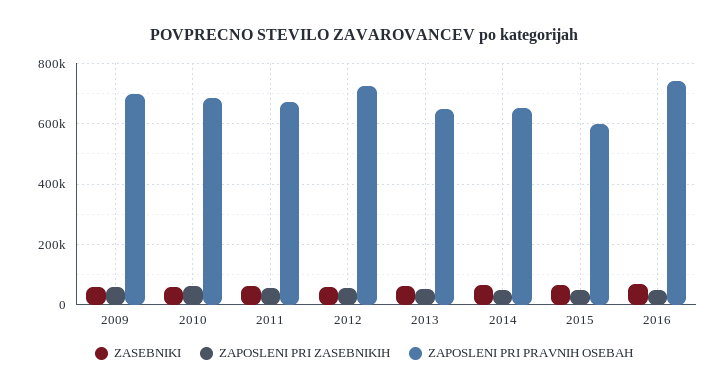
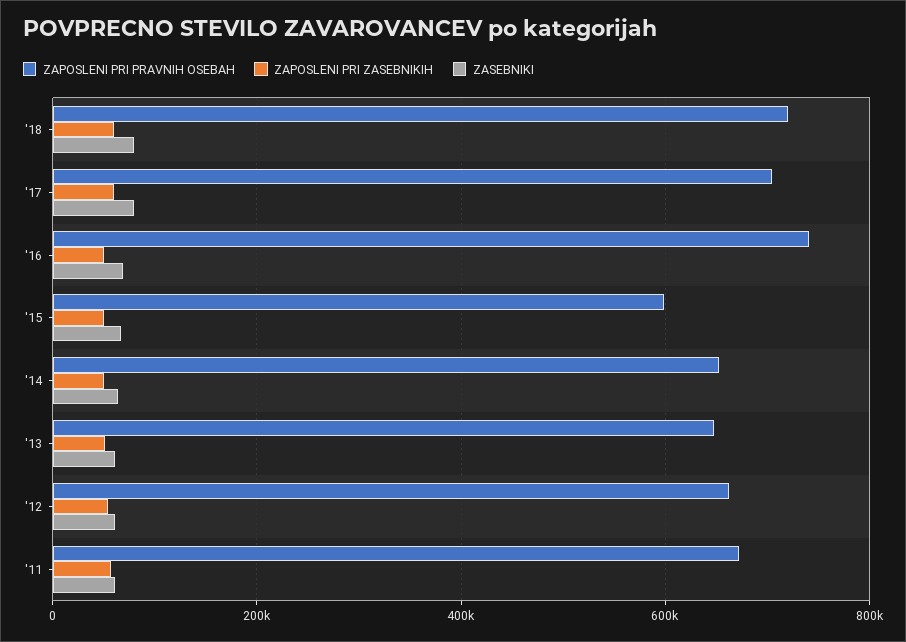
ZASEBNIKI, 2009: 60000 -> none
ZAPOSLENI PRI ZASEBNIKIH, 2009: 60000 -> none
ZAPOSLENI PRI PRAVNIH OSEBAH, 2009: 700000 -> none
ZASEBNIKI, 2010: 60000 -> none
ZAPOSLENI PRI ZASEBNIKIH, 2010: 60000 -> none
ZAPOSLENI PRI PRAVNIH OSEBAH, 2010: 680000 -> none
ZAPOSLENI PRI PRAVNIH OSEBAH, 2012: 720000 -> 660000
ZAPOSLENI PRI PRAVNIH OSEBAH, '18: none -> 720000
ZAPOSLENI PRI ZASEBNIKIH, '18: none -> 60000
ZASEBNIKI, '18: none -> 80000
ZAPOSLENI PRI PRAVNIH OSEBAH, '17: none -> 700000
ZAPOSLENI PRI ZASEBNIKIH, '17: none -> 60000
ZASEBNIKI, '17: none -> 80000

